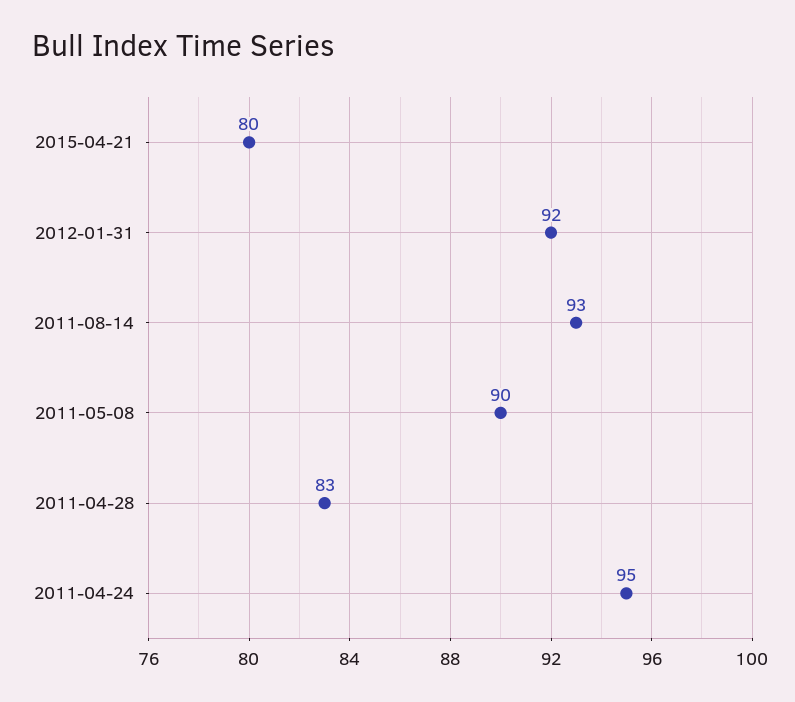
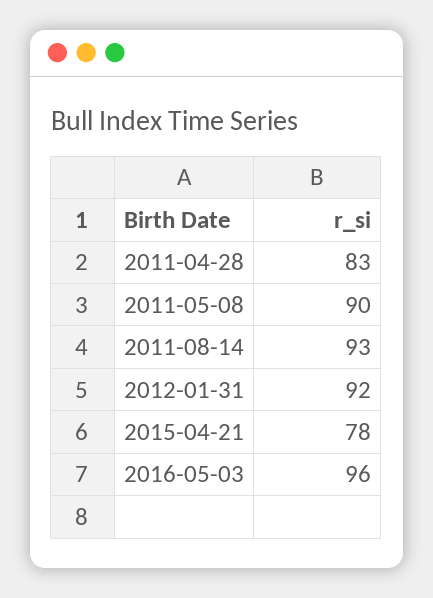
2015-04-21: 80 -> 78
2011-04-24: 95 -> none
2016-05-03: none -> 96

